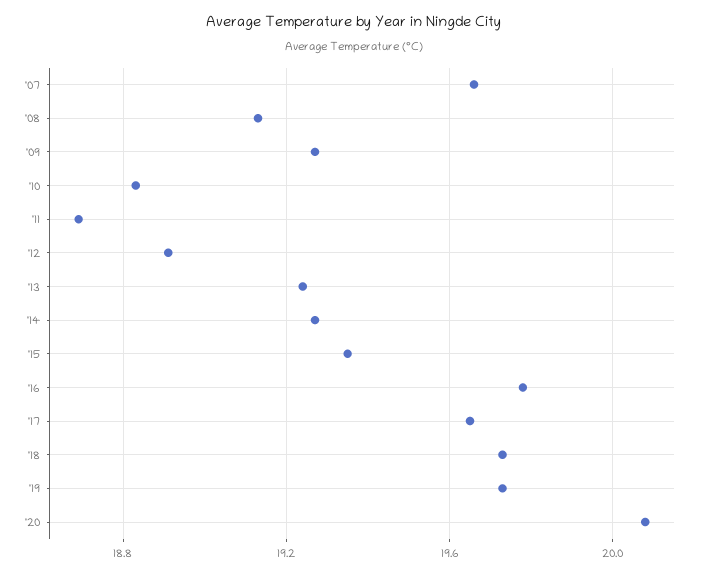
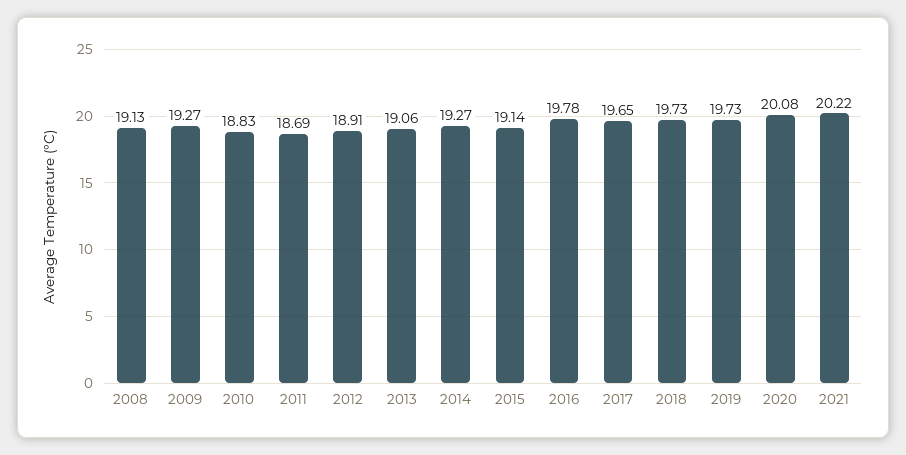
'07: 19.65 -> none
'13: 19.25 -> 19.06
'15: 19.35 -> 19.14
2021: none -> 20.22

